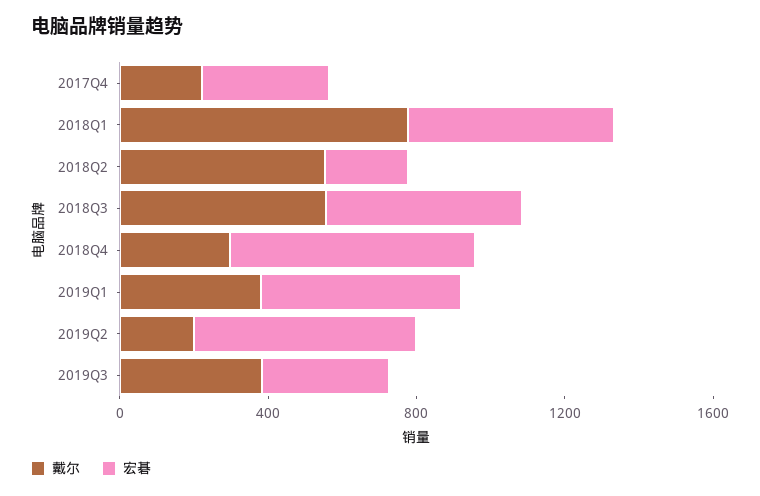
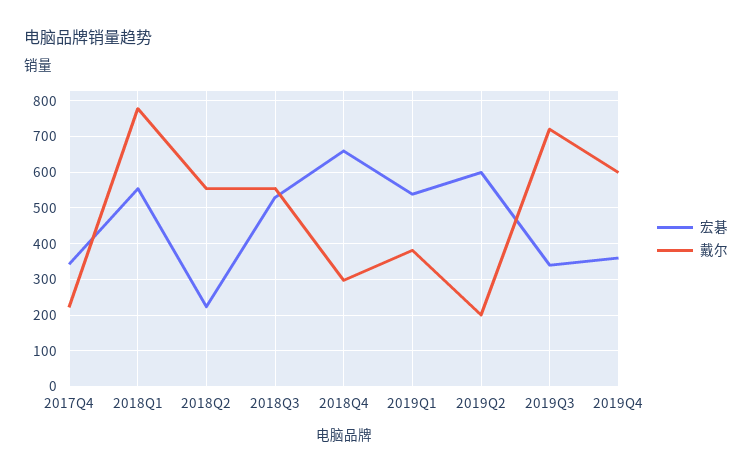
戴尔, 2019Q3: 400 -> 720
宏碁, 2019Q4: none -> 360
戴尔, 2019Q4: none -> 600

